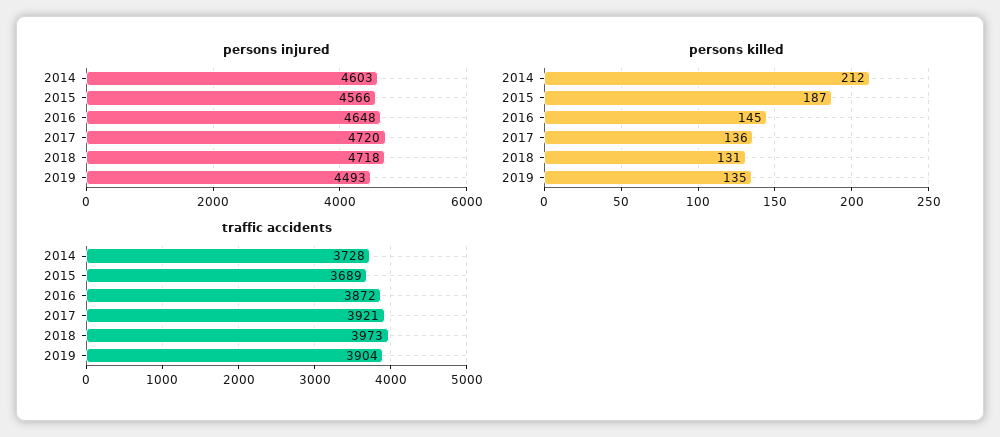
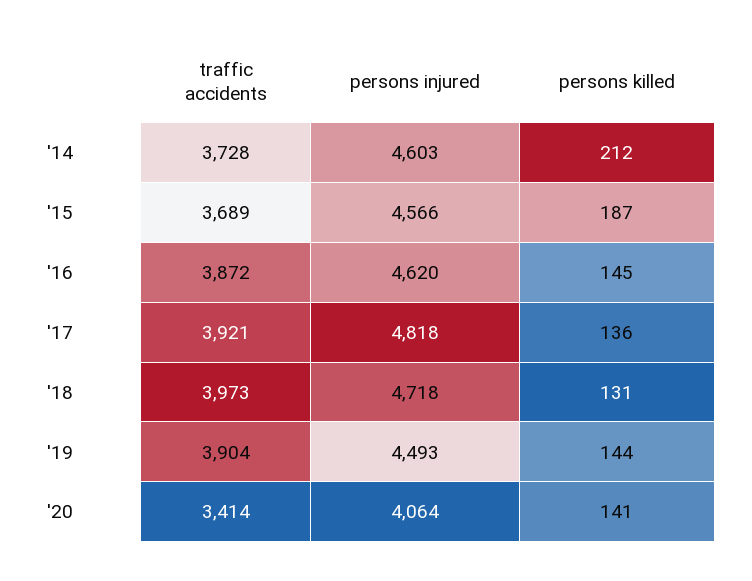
persons injured, 2016: 4648 -> 4620
persons injured, 2017: 4720 -> 4818
persons killed, 2019: 135 -> 144
traffic accidents, '20: none -> 3414
persons injured, '20: none -> 4064
persons killed, '20: none -> 141

